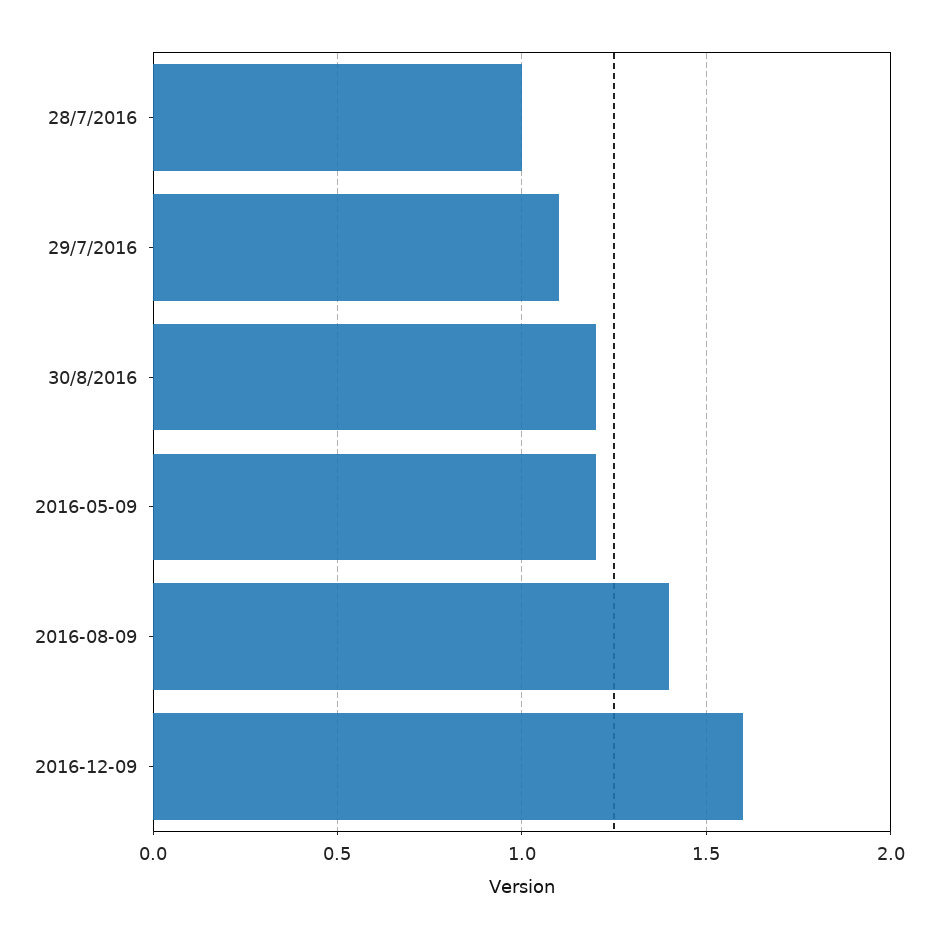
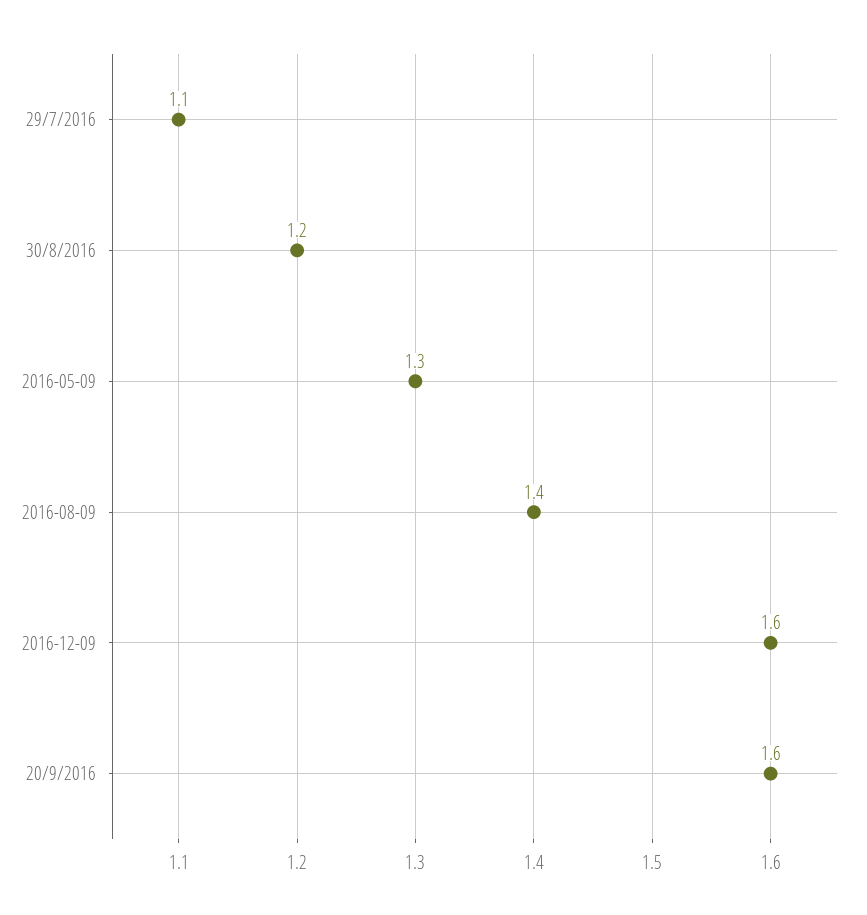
28/7/2016: 1 -> none
2016-05-09: 1.2 -> 1.3
20/9/2016: none -> 1.6

